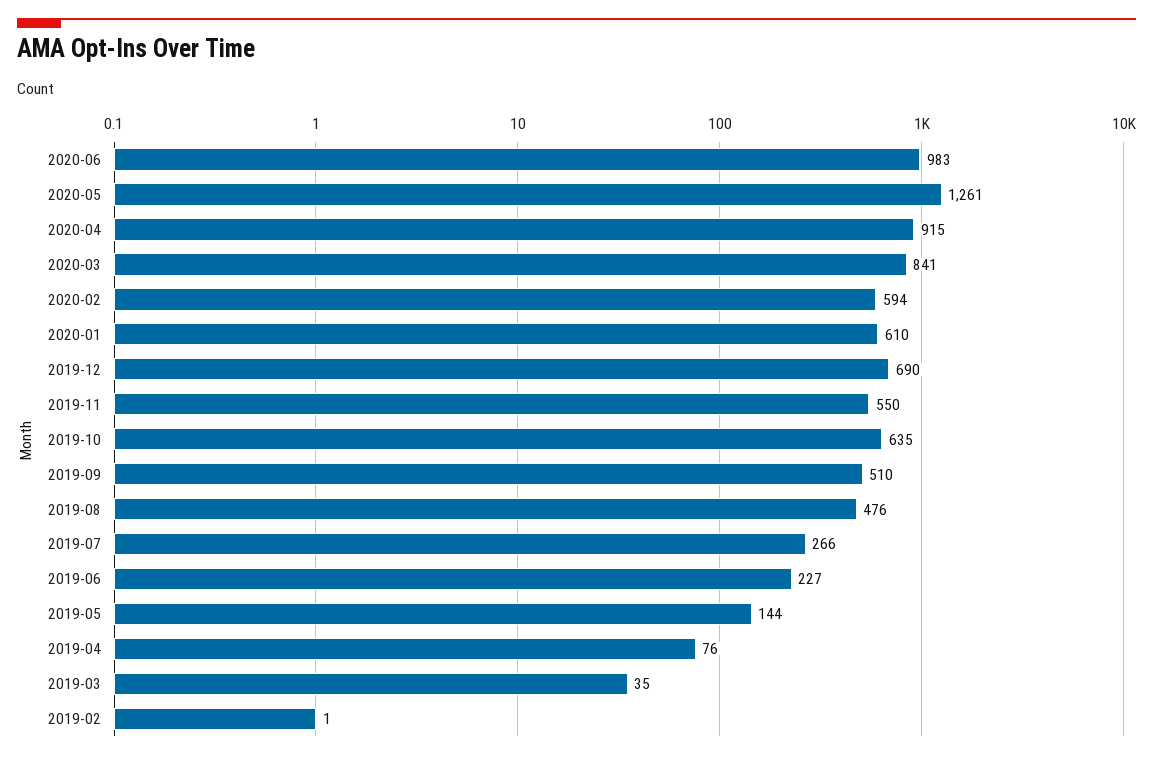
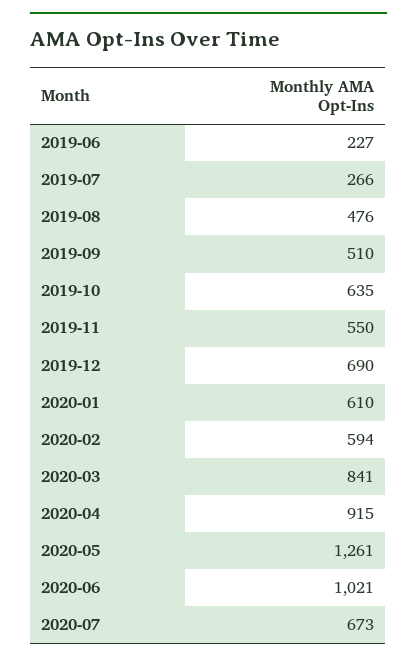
2020-06: 983 -> 1021
2019-05: 144 -> none
2019-04: 76 -> none
2019-03: 35 -> none
2019-02: 1 -> none
2020-07: none -> 673

